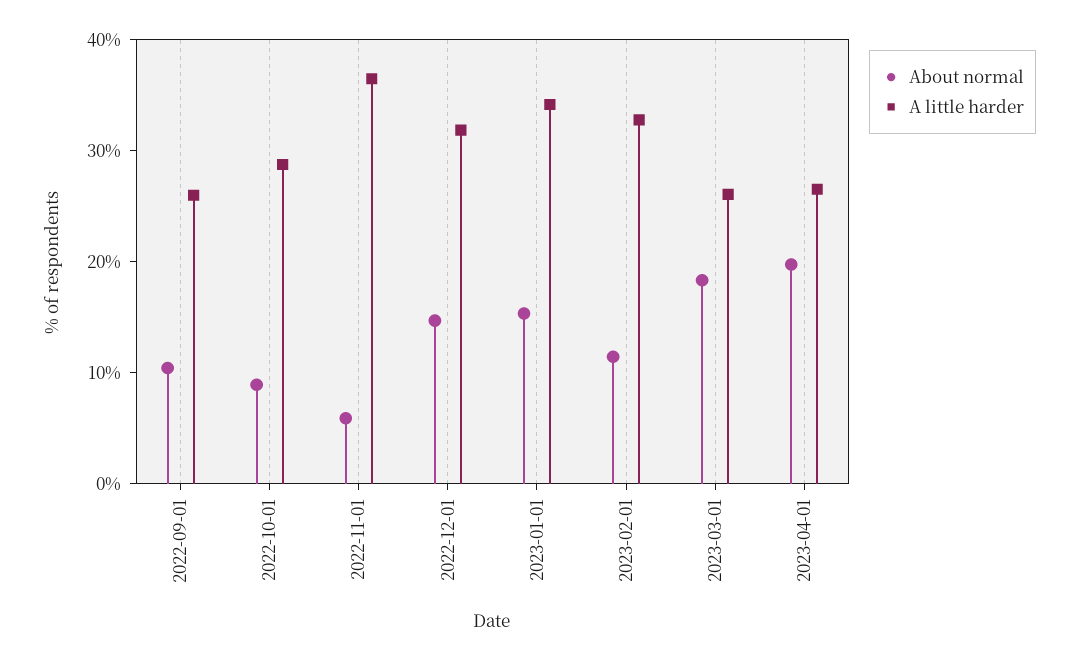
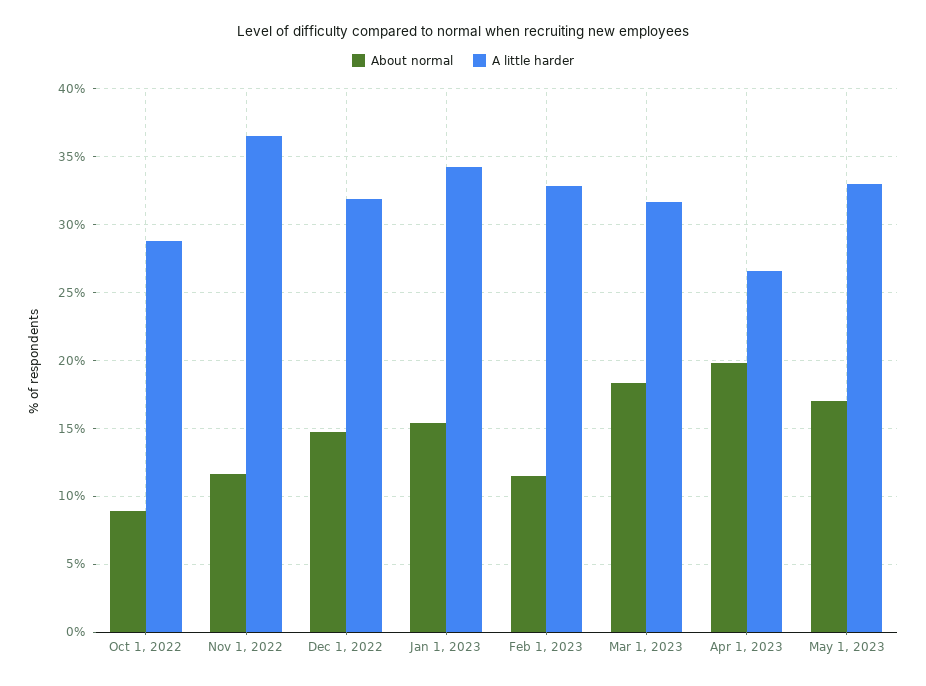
About normal, 2022-09-01: 10 -> none
A little harder, 2022-09-01: 26 -> none
About normal, 2022-11-01: 6 -> 11.5
A little harder, 2023-03-01: 26 -> 31.5
About normal, May 1, 2023: none -> 17
A little harder, May 1, 2023: none -> 33

